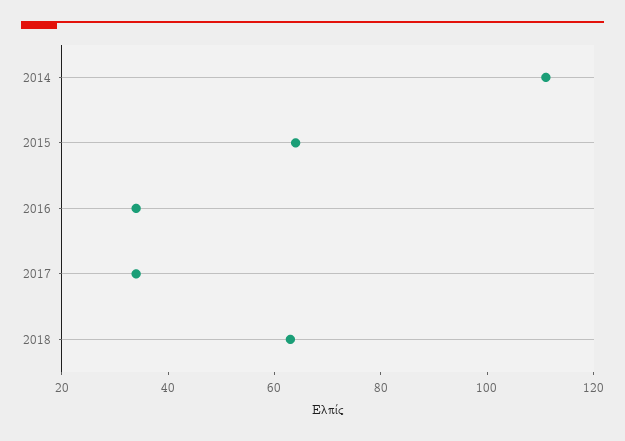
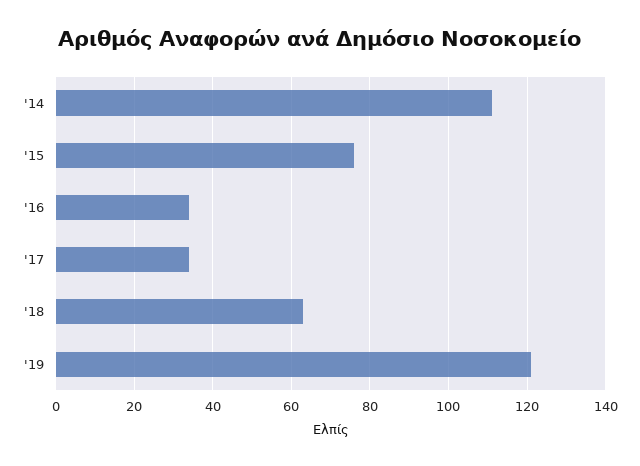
2015: 65 -> 75
'19: none -> 120

